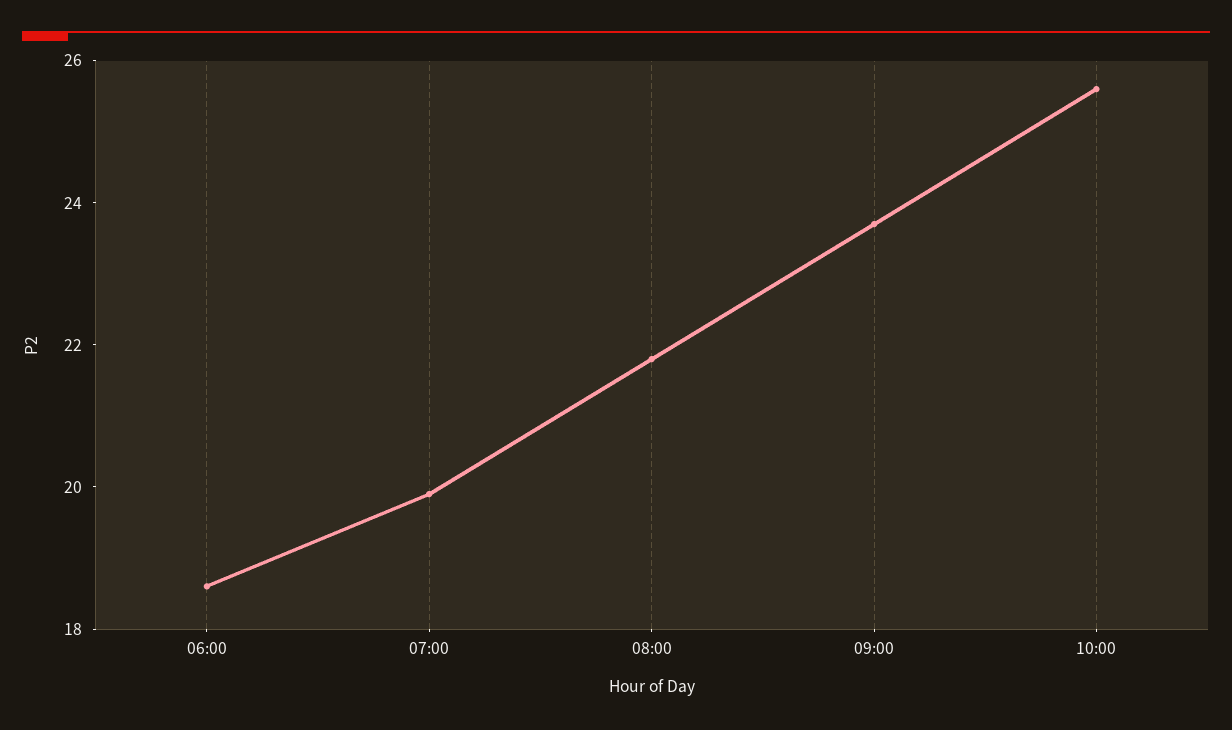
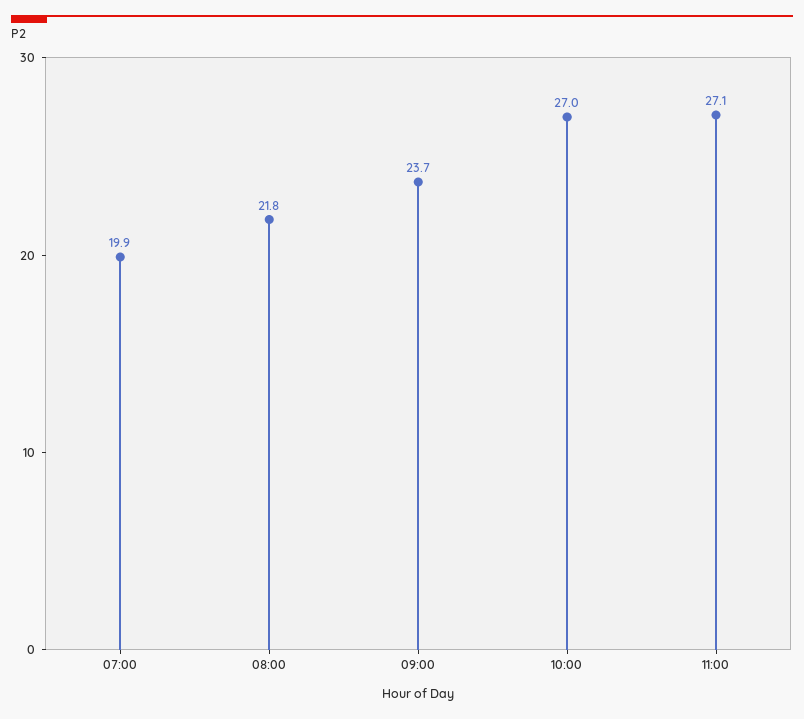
06:00: 18.5 -> none
10:00: 25.5 -> 27
11:00: none -> 27.1

